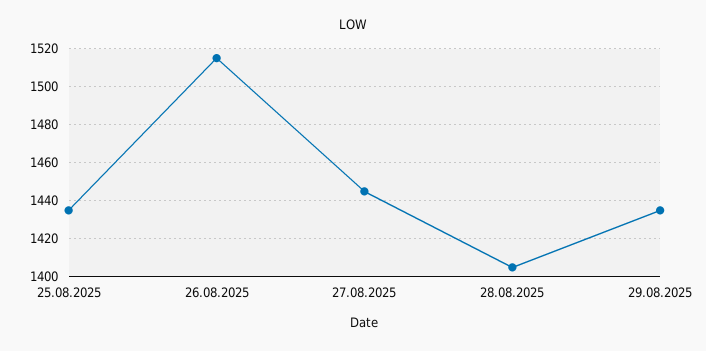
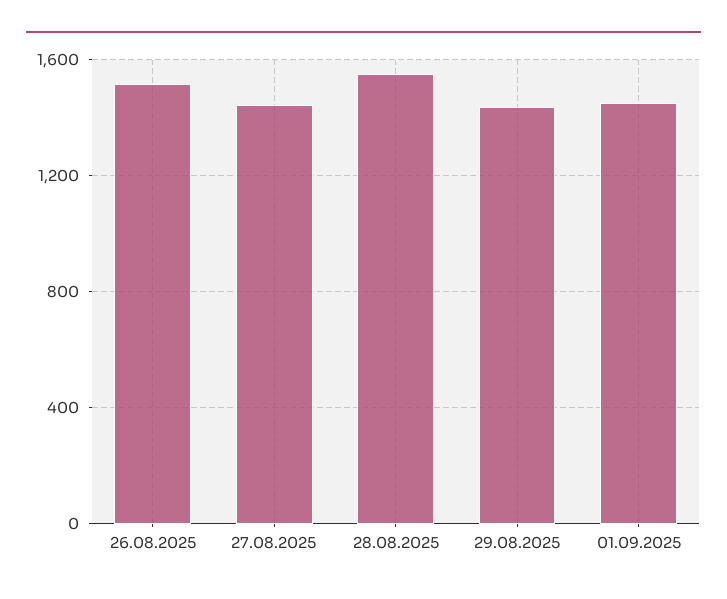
25.08.2025: 1435 -> none
28.08.2025: 1405 -> 1550
01.09.2025: none -> 1450

